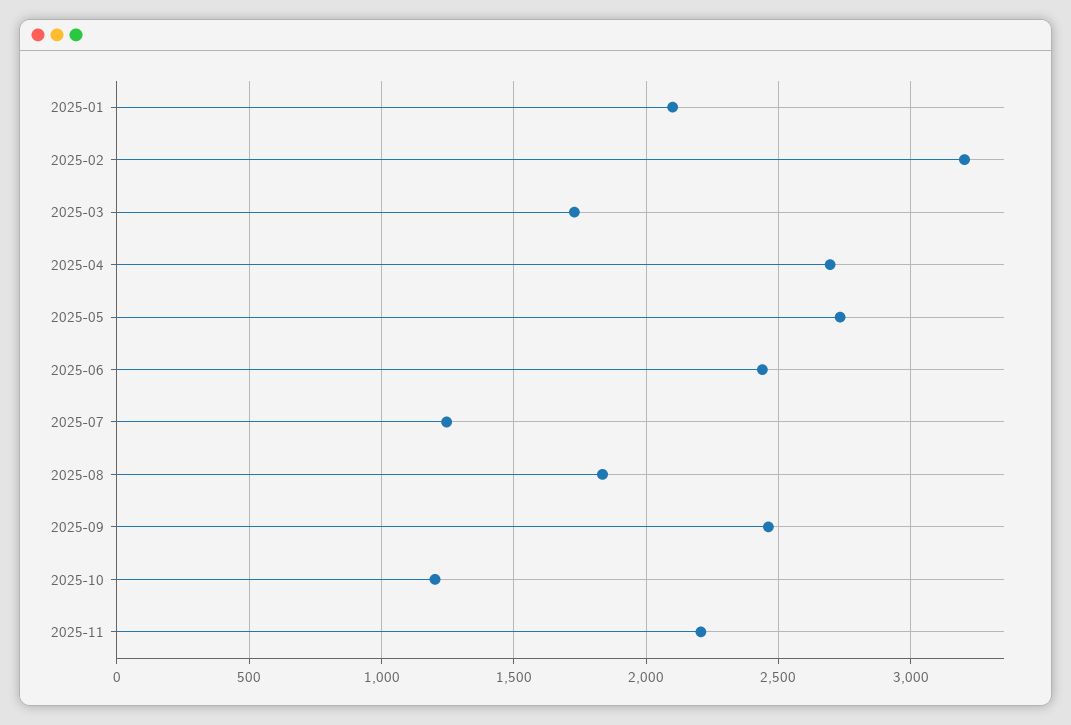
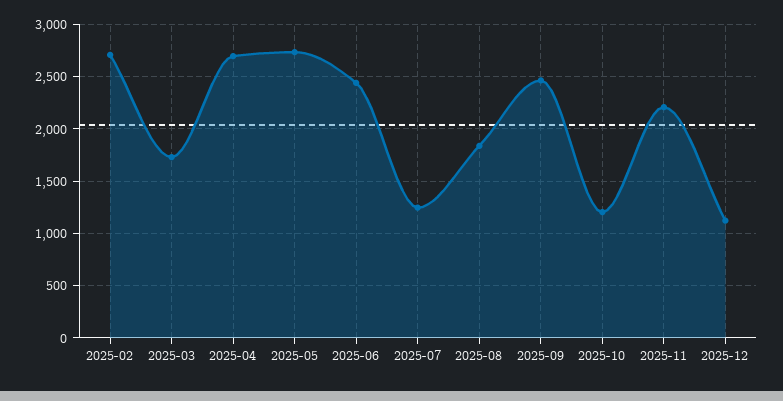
2025-01: 2100 -> none
2025-02: 3200 -> 2700
2025-12: none -> 1100

